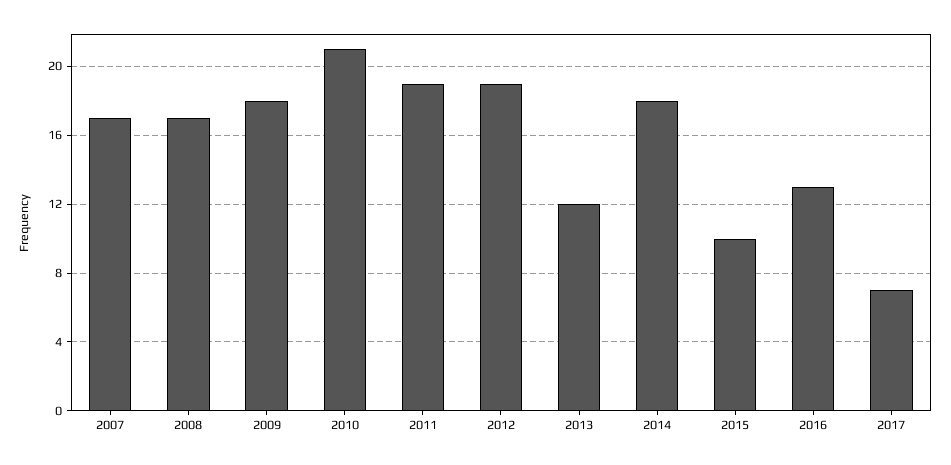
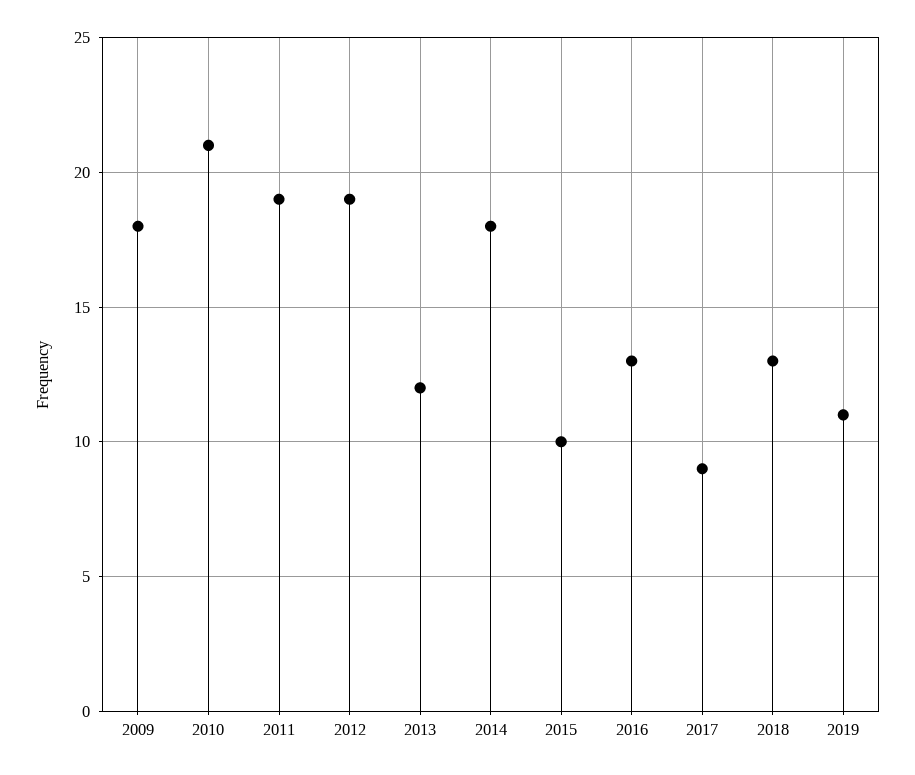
2007: 17 -> none
2008: 17 -> none
2017: 7 -> 9
2018: none -> 13
2019: none -> 11

